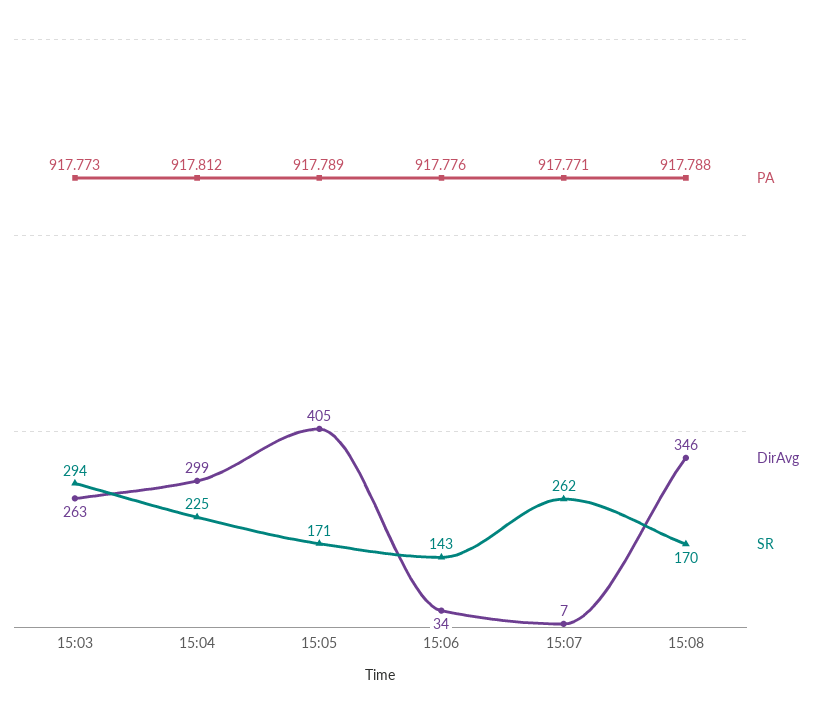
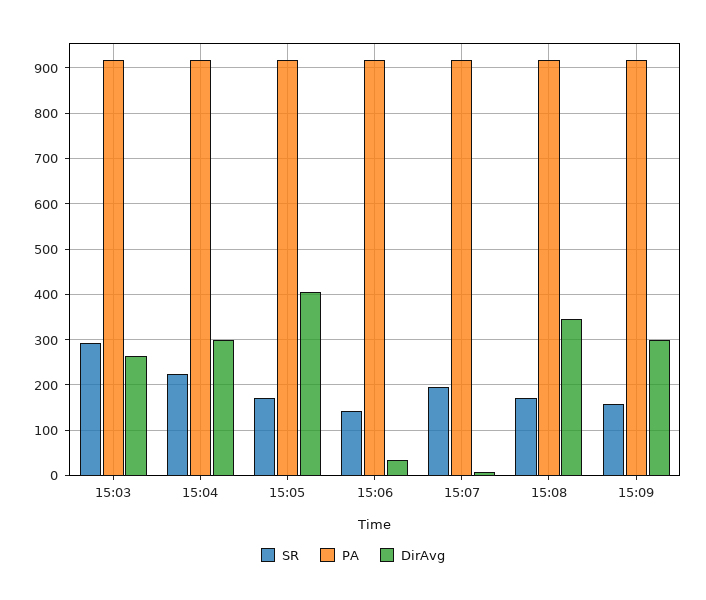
SR, 15:07: 262 -> 200
SR, 15:09: none -> 160
PA, 15:09: none -> 920
DirAvg, 15:09: none -> 300

